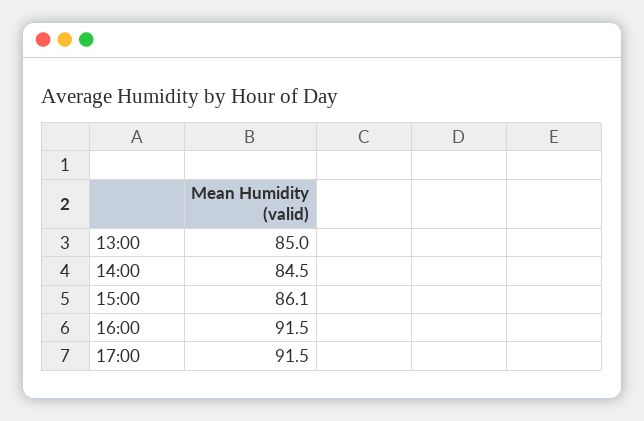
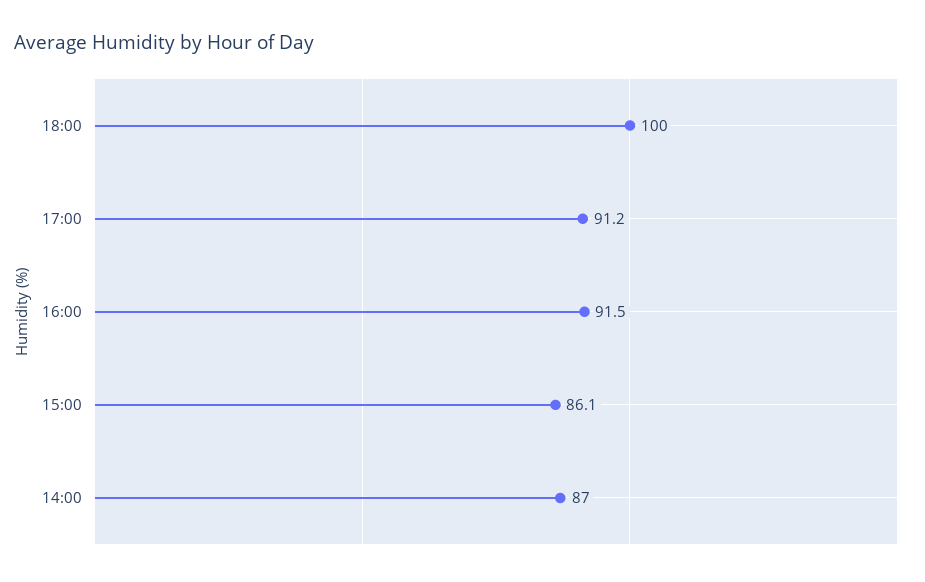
13:00: 85 -> none
14:00: 84.5 -> 87
17:00: 91.5 -> 91.2
18:00: none -> 100

